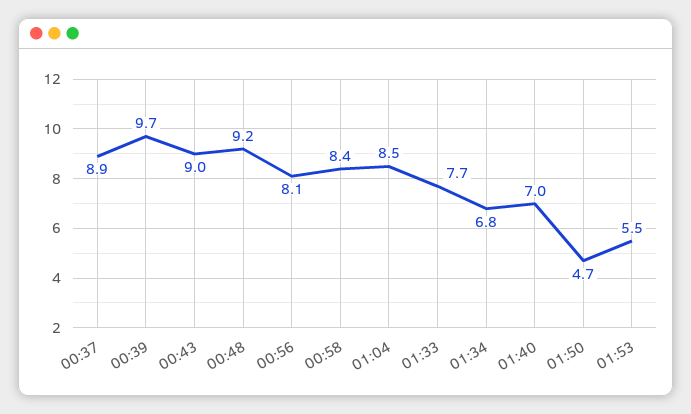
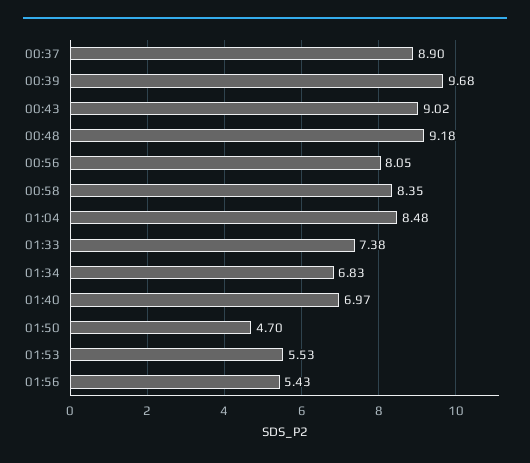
01:33: 7.7 -> 7.38
01:56: none -> 5.43

